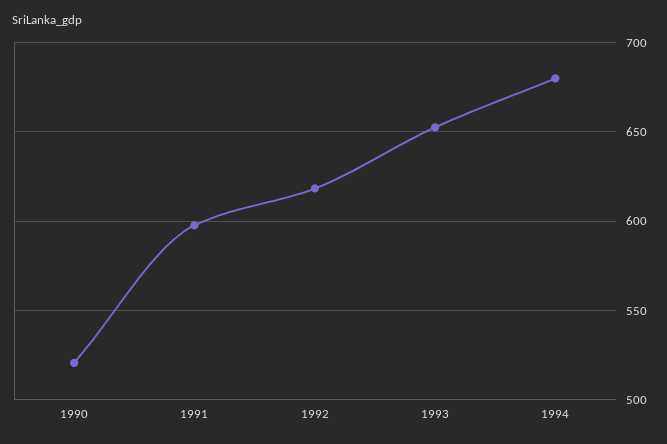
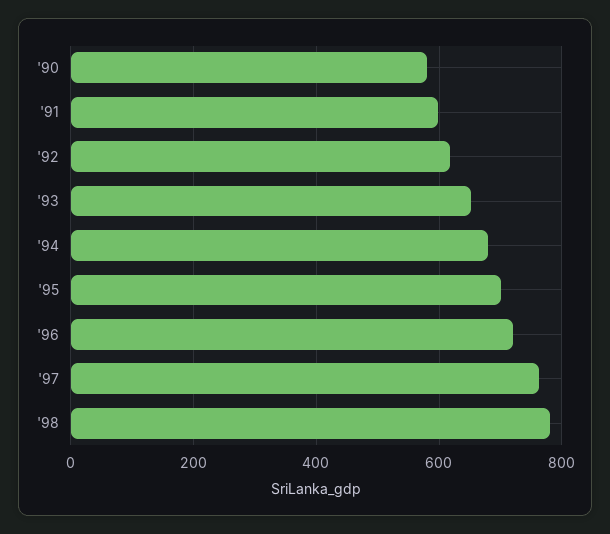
1990: 520 -> 580
'95: none -> 700
'96: none -> 720
'97: none -> 760
'98: none -> 780

